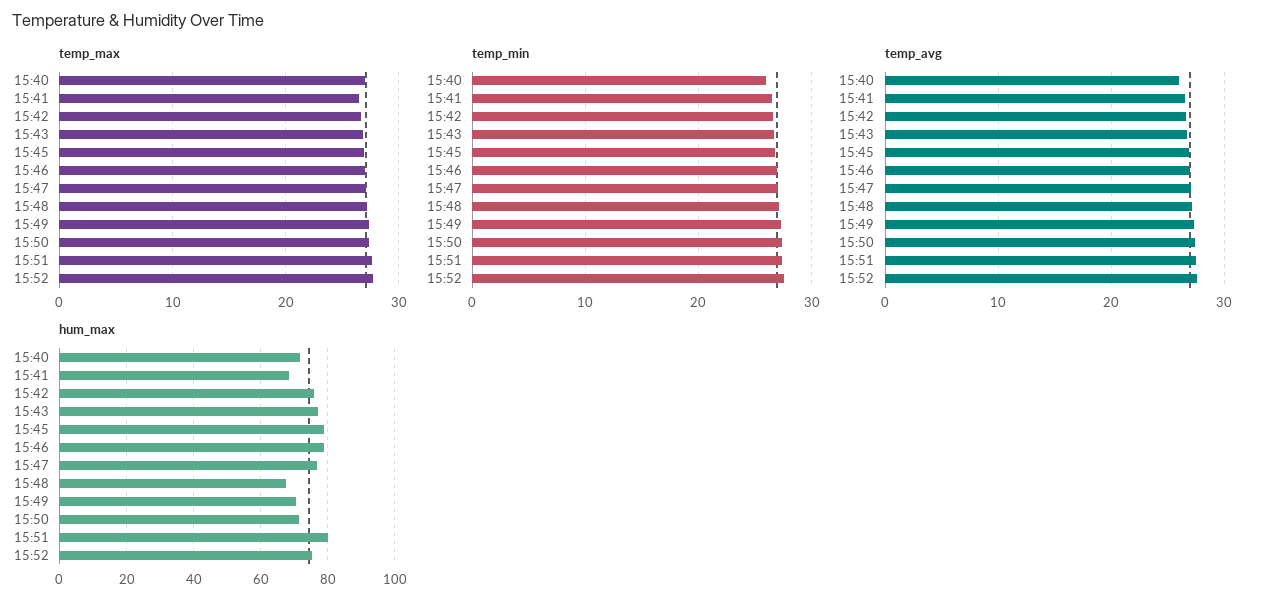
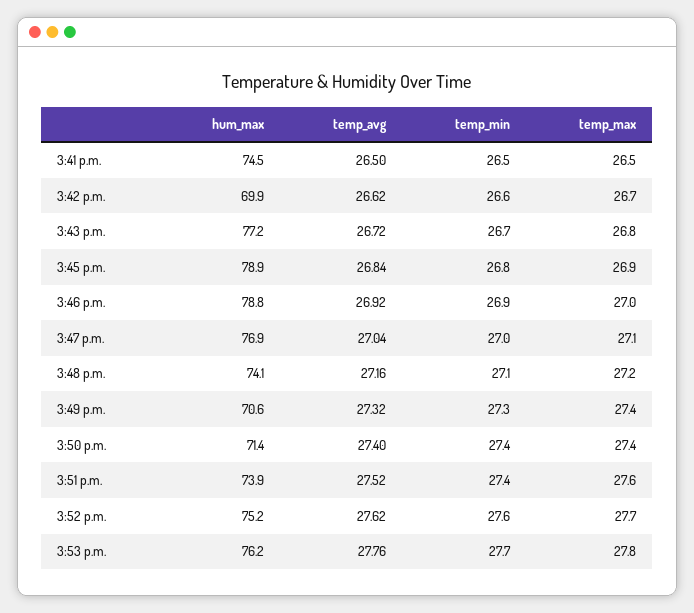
temp_max, 15:40: 27 -> none
temp_min, 15:40: 26 -> none
temp_avg, 15:40: 26 -> none
hum_max, 15:40: 72 -> none
hum_max, 15:41: 68 -> 74.5
hum_max, 15:42: 76 -> 69.9
hum_max, 15:48: 68 -> 74.1
hum_max, 15:51: 80 -> 73.9
hum_max, 3:53 p.m.: none -> 76.2
temp_avg, 3:53 p.m.: none -> 27.76
temp_min, 3:53 p.m.: none -> 27.7
temp_max, 3:53 p.m.: none -> 27.8

